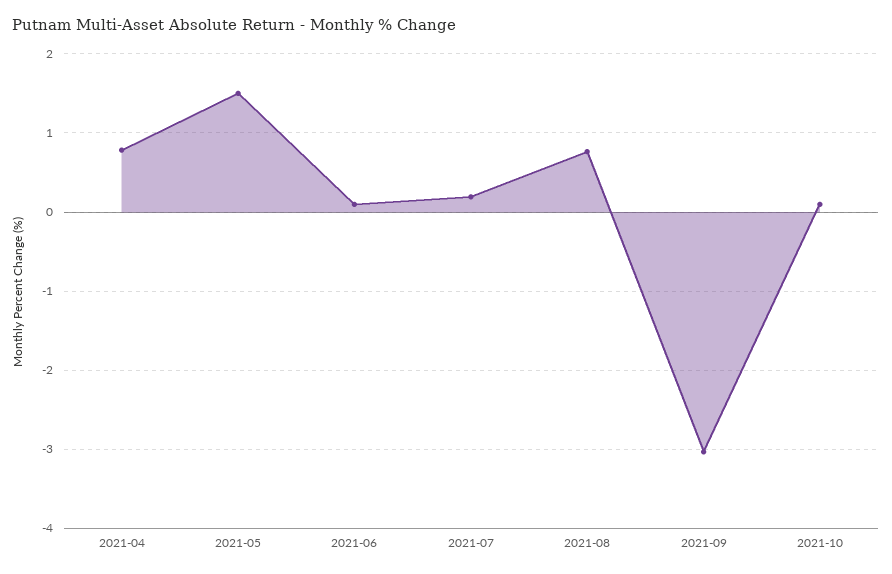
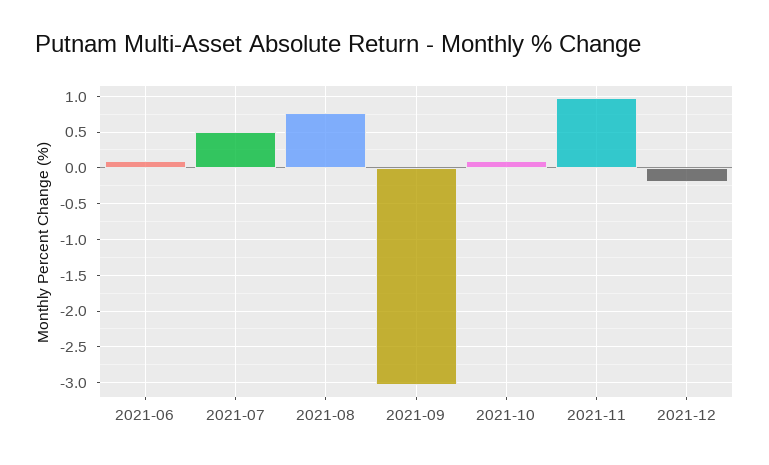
2021-04: 0.8 -> none
2021-05: 1.5 -> none
2021-07: 0.2 -> 0.5
2021-11: none -> 1
2021-12: none -> -0.2

